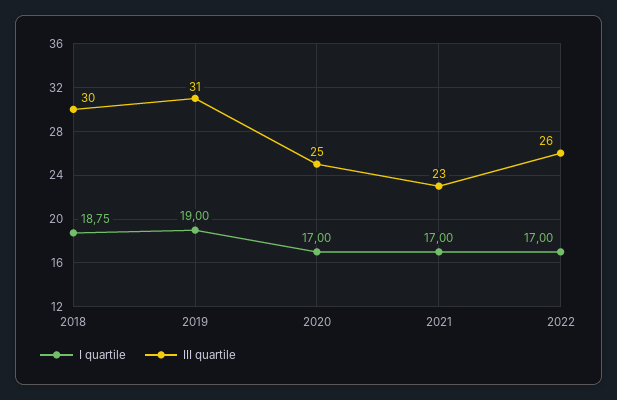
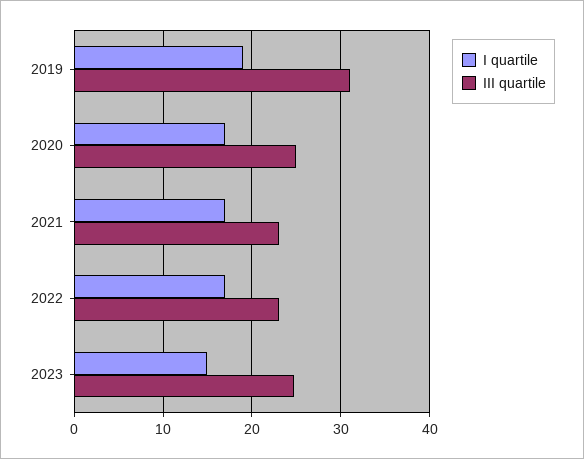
I quartile, 2018: 18.75 -> none
III quartile, 2018: 30 -> none
III quartile, 2022: 26 -> 23
I quartile, 2023: none -> 15
III quartile, 2023: none -> 25

